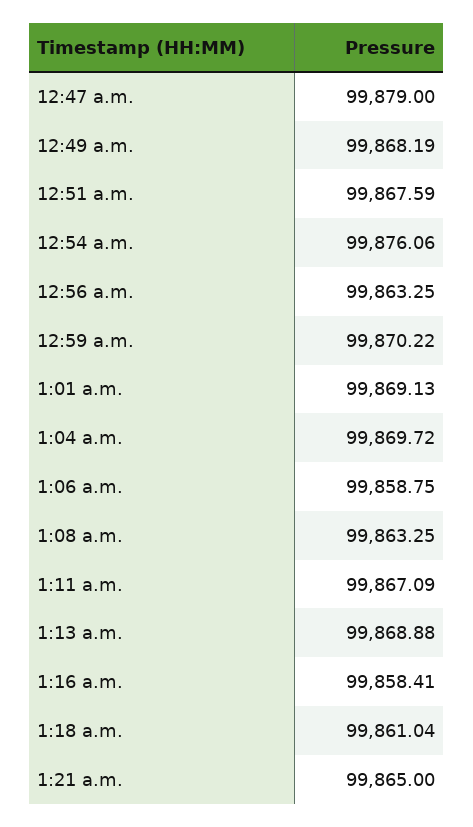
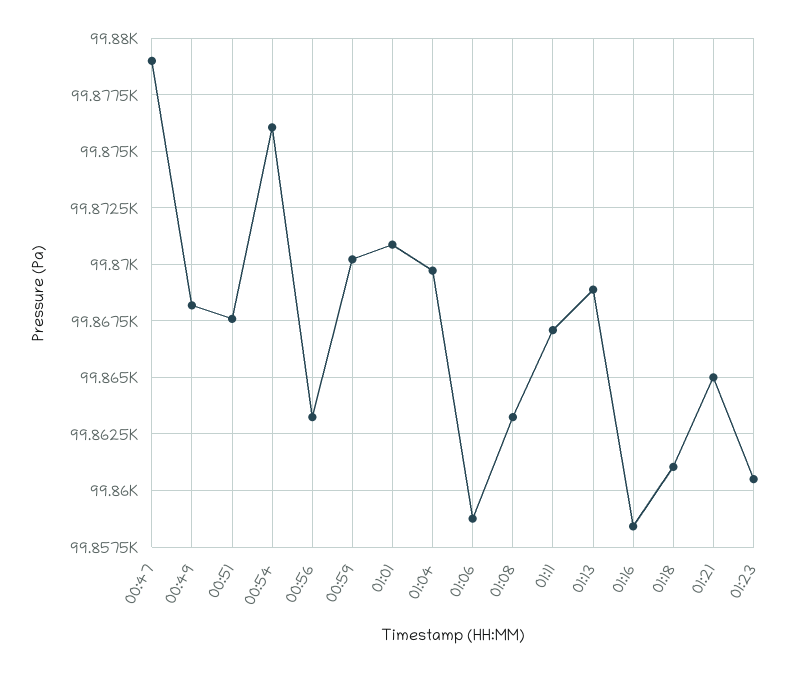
1:01 a.m.: 99869.13 -> 99871
01:23: none -> 99860.5

